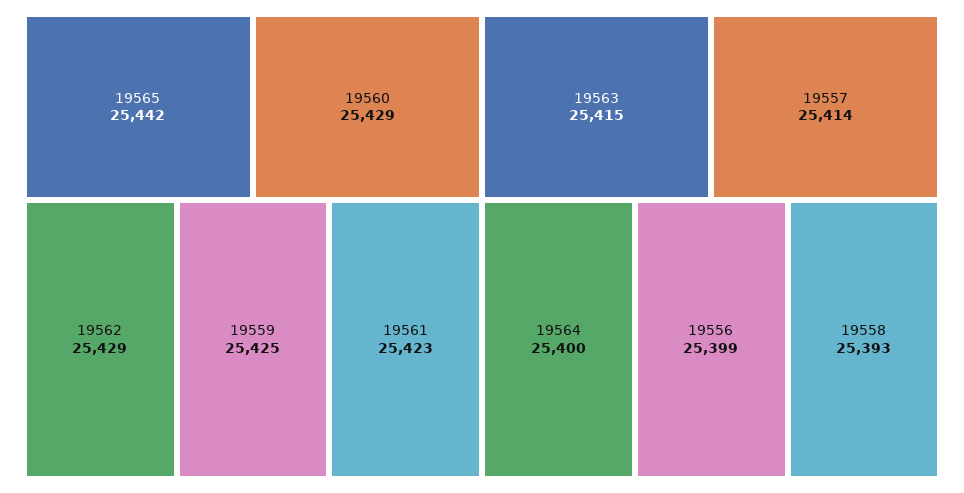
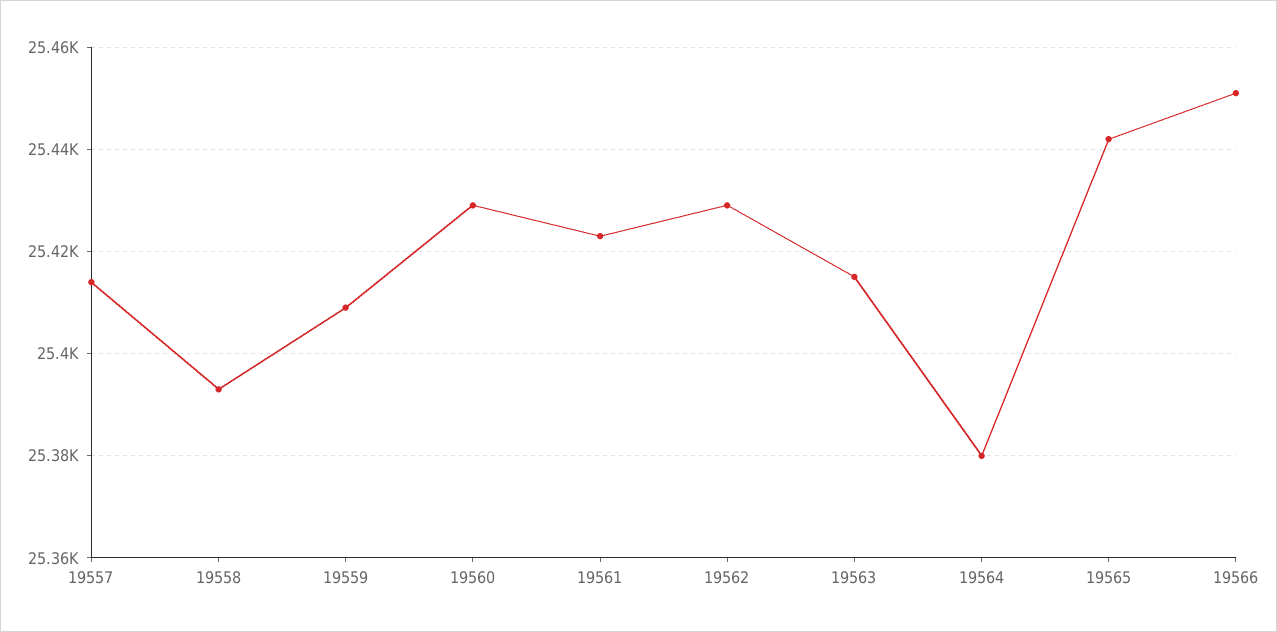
19559: 25425 -> 25410
19564: 25400 -> 25380
19556: 25399 -> none
19566: none -> 25450

